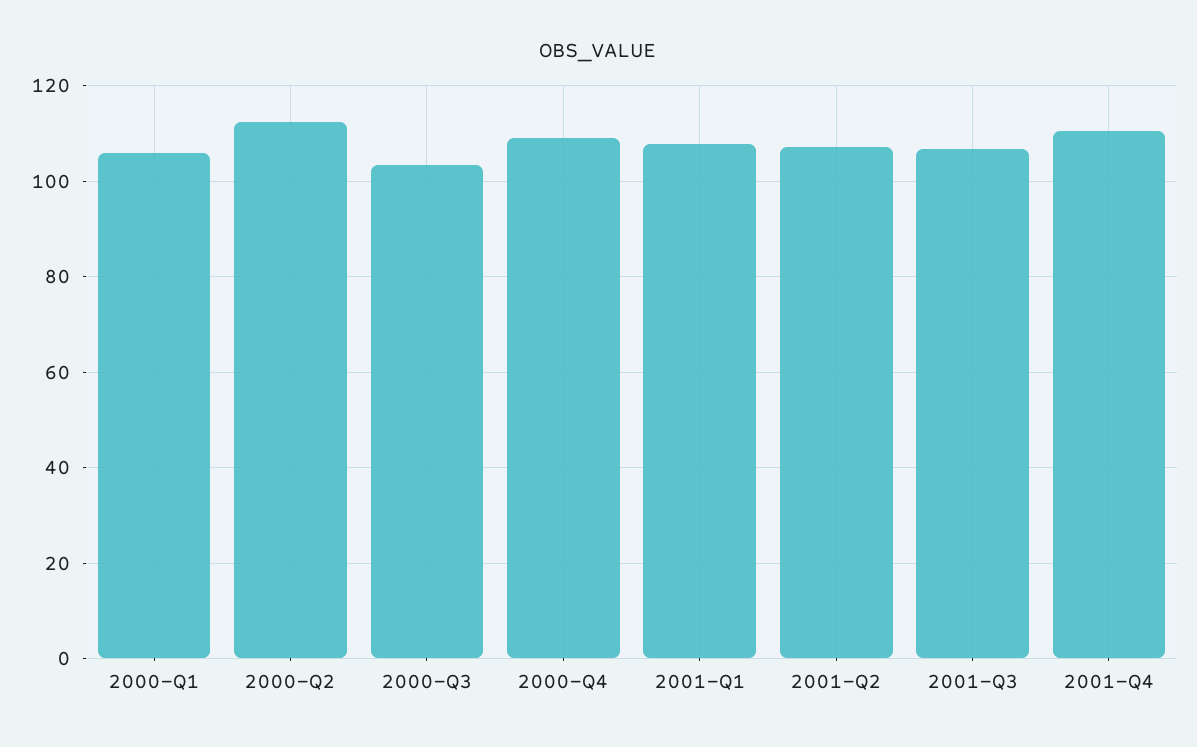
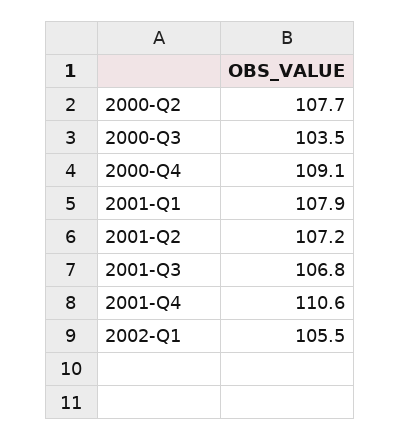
2000-Q1: 106 -> none
2000-Q2: 112 -> 107.7
2002-Q1: none -> 105.5

